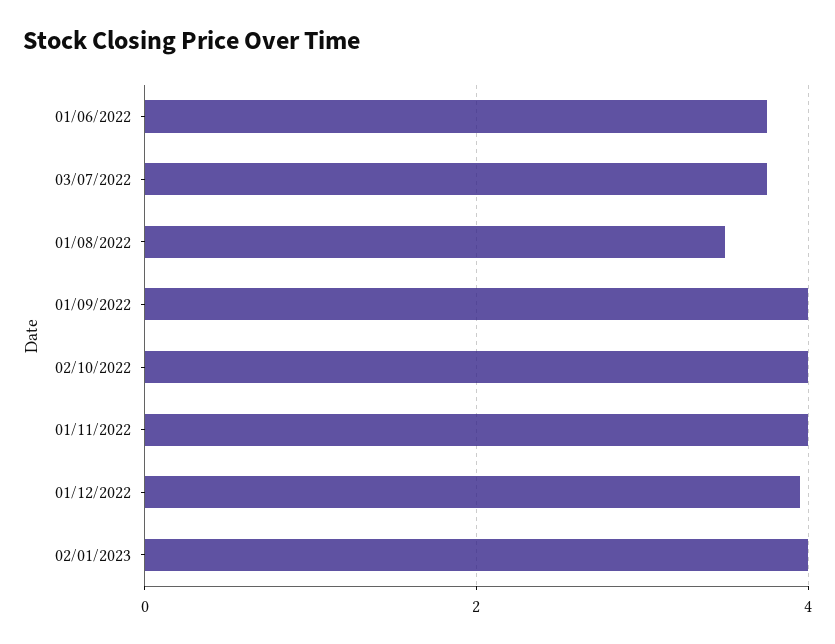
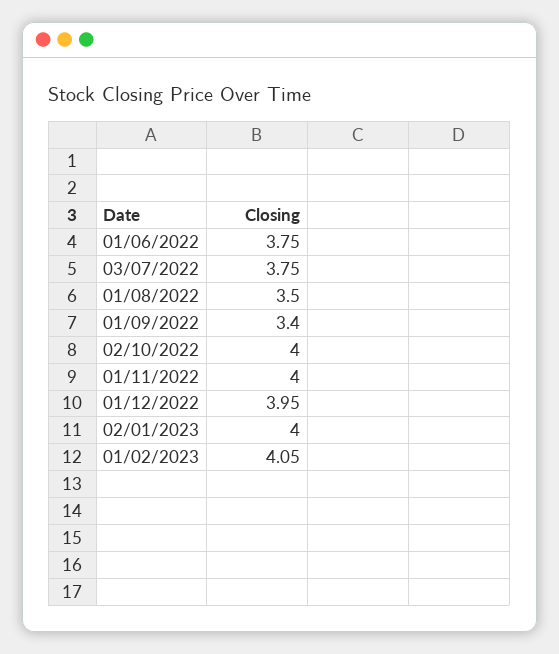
01/09/2022: 4 -> 3.4
01/02/2023: none -> 4.05

